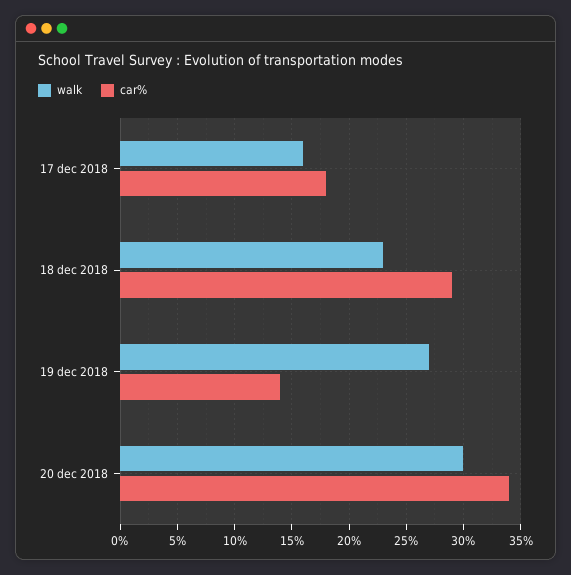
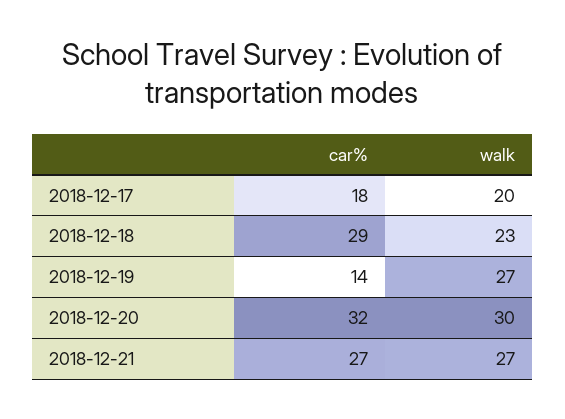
walk, 17 dec 2018: 16 -> 20
car%, 20 dec 2018: 34 -> 32
car%, 2018-12-21: none -> 27
walk, 2018-12-21: none -> 27

